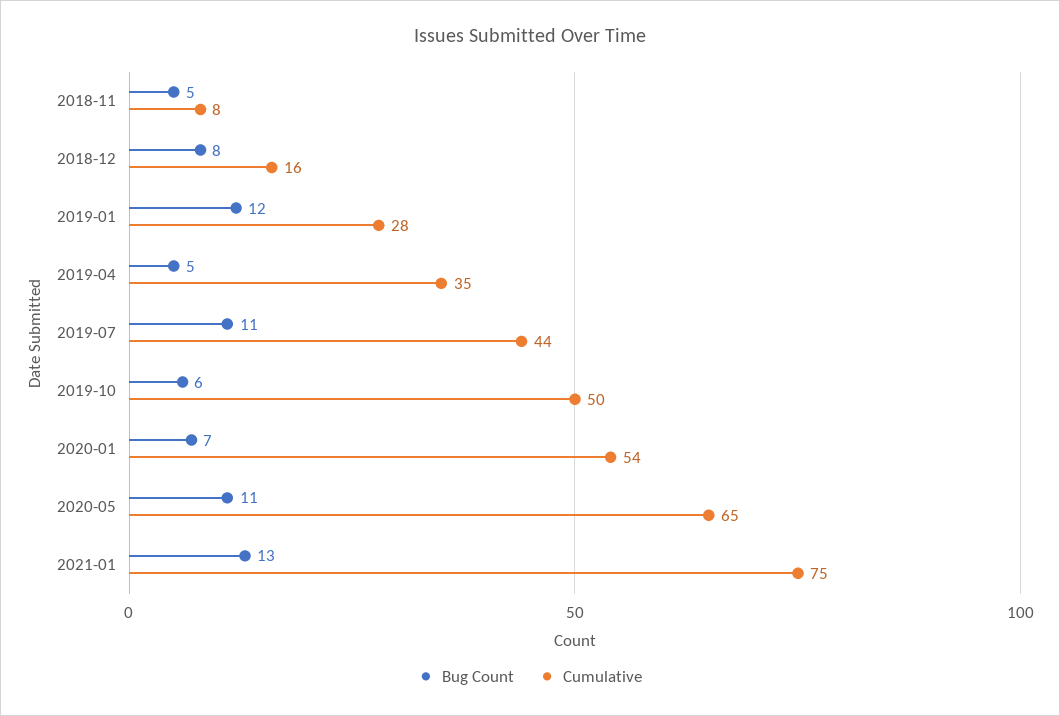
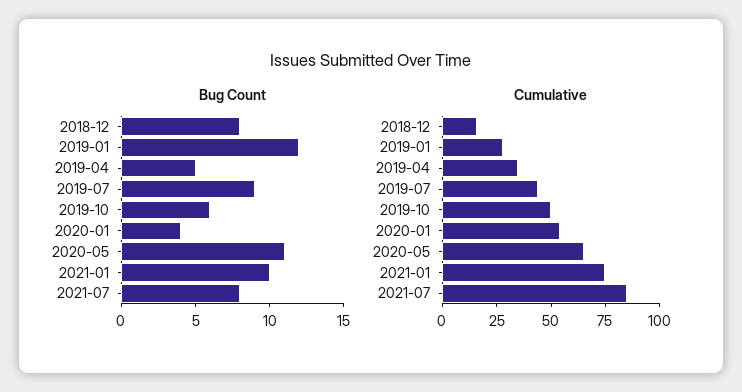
Bug Count, 2018-11: 5 -> none
Cumulative, 2018-11: 8 -> none
Bug Count, 2019-07: 11 -> 9
Bug Count, 2020-01: 7 -> 4
Bug Count, 2021-01: 13 -> 10
Bug Count, 2021-07: none -> 8
Cumulative, 2021-07: none -> 85

